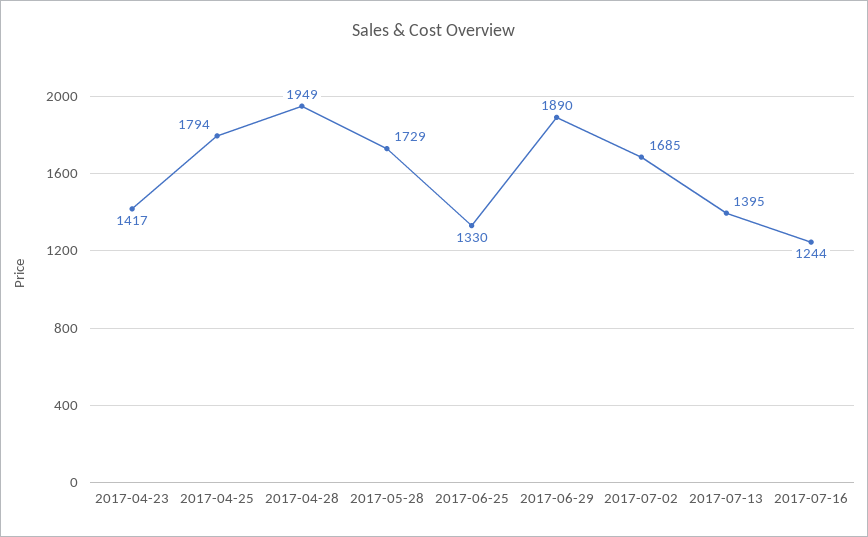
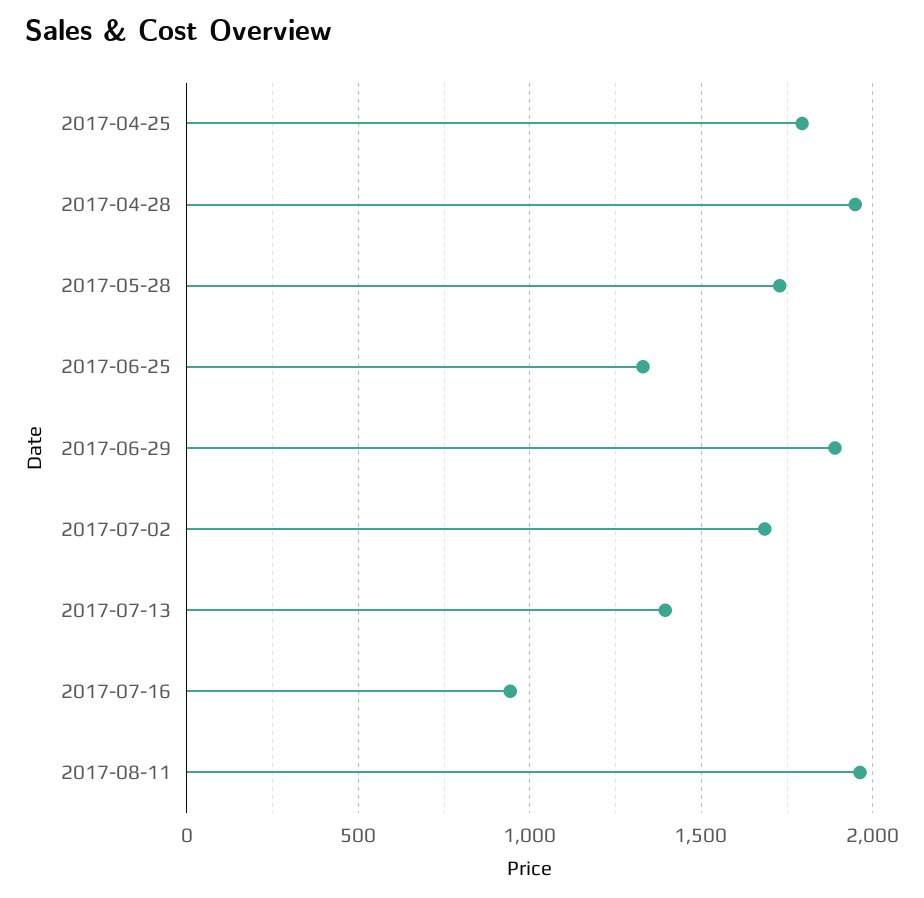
2017-04-23: 1417 -> none
2017-07-16: 1244 -> 950
2017-08-11: none -> 1950

